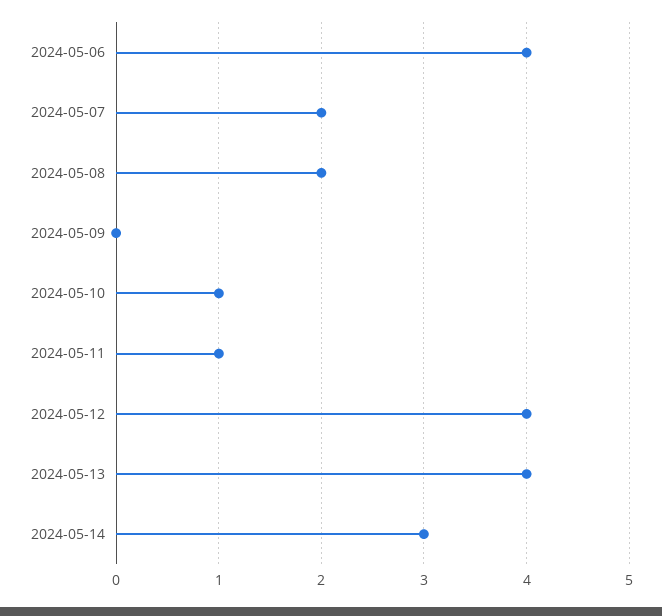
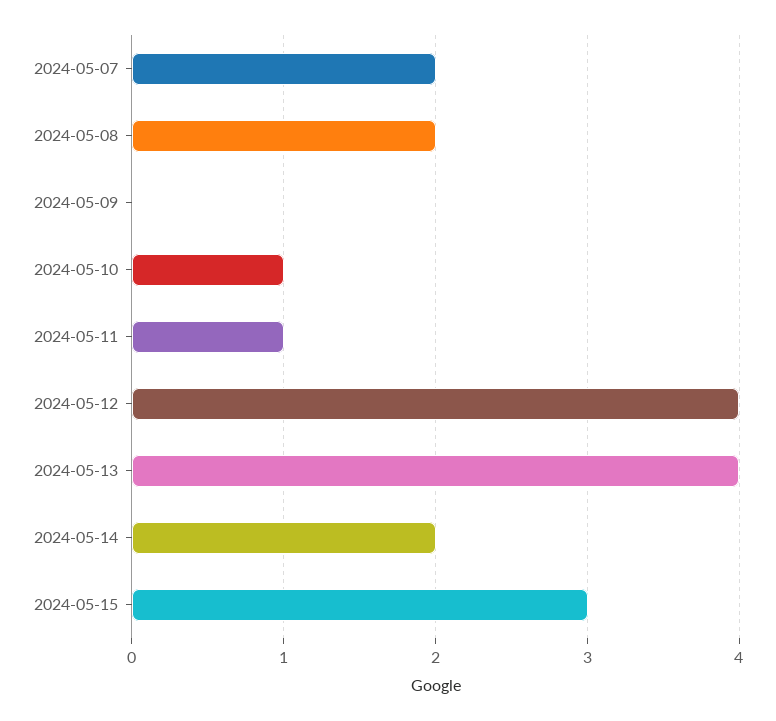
2024-05-06: 4 -> none
2024-05-14: 3 -> 2
2024-05-15: none -> 3

